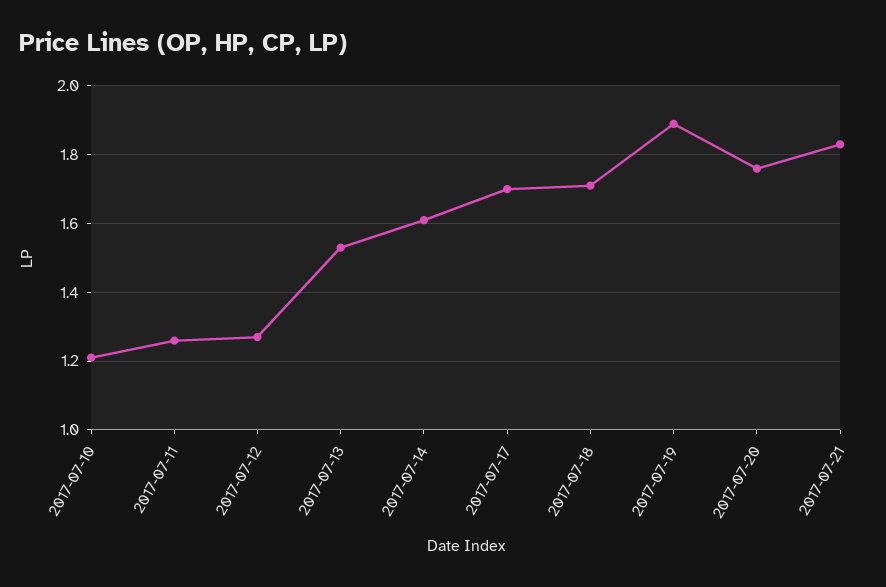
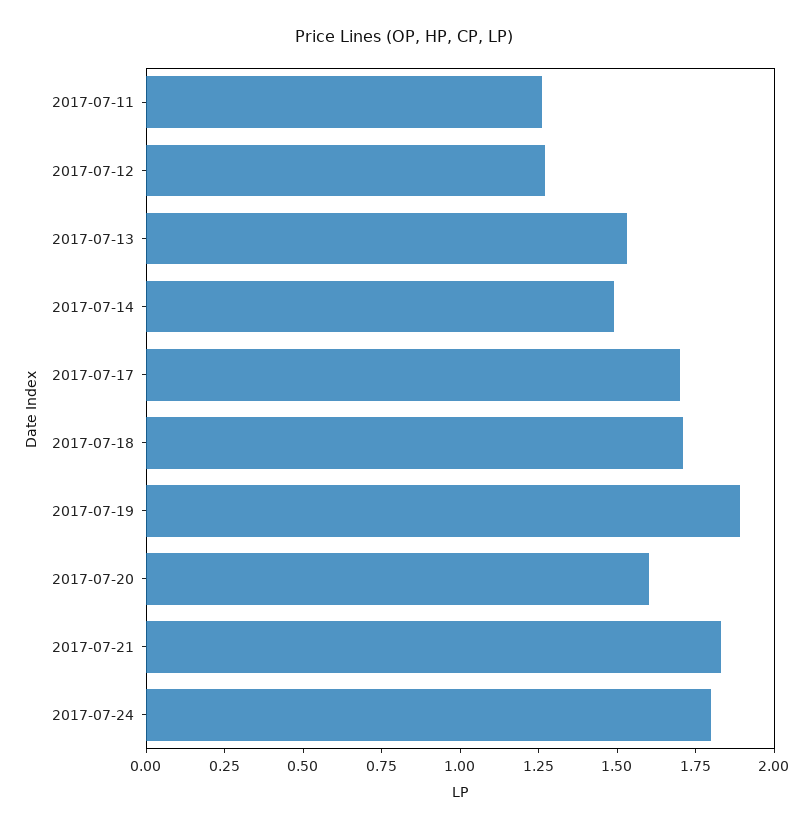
2017-07-10: 1.2 -> none
2017-07-14: 1.6 -> 1.5
2017-07-20: 1.75 -> 1.6
2017-07-24: none -> 1.8

